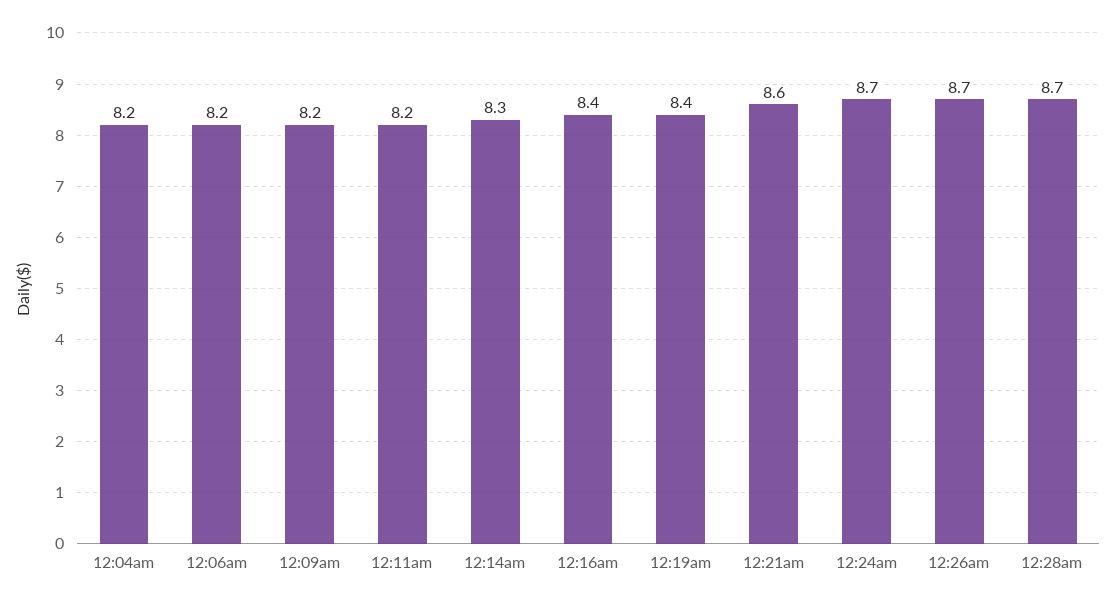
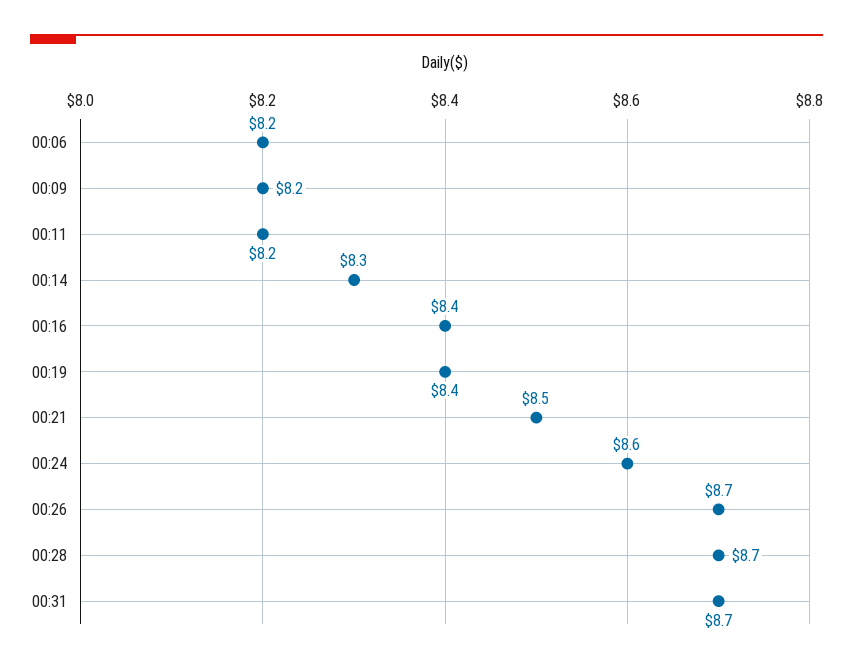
12:04am: 8.2 -> none
12:21am: 8.6 -> 8.5
12:24am: 8.7 -> 8.6
00:31: none -> 8.7

